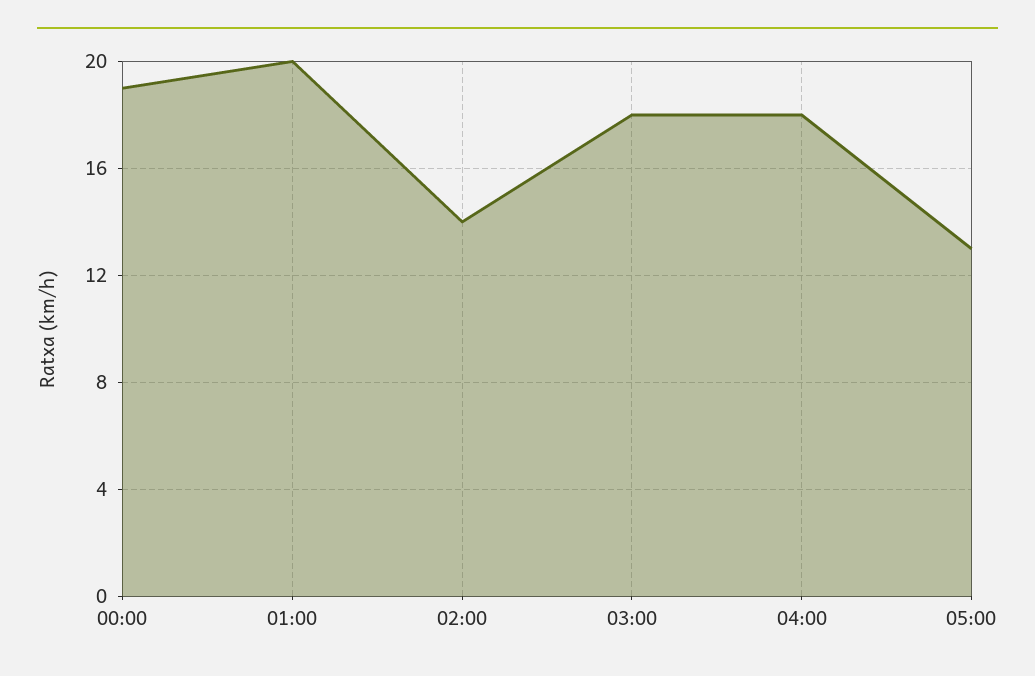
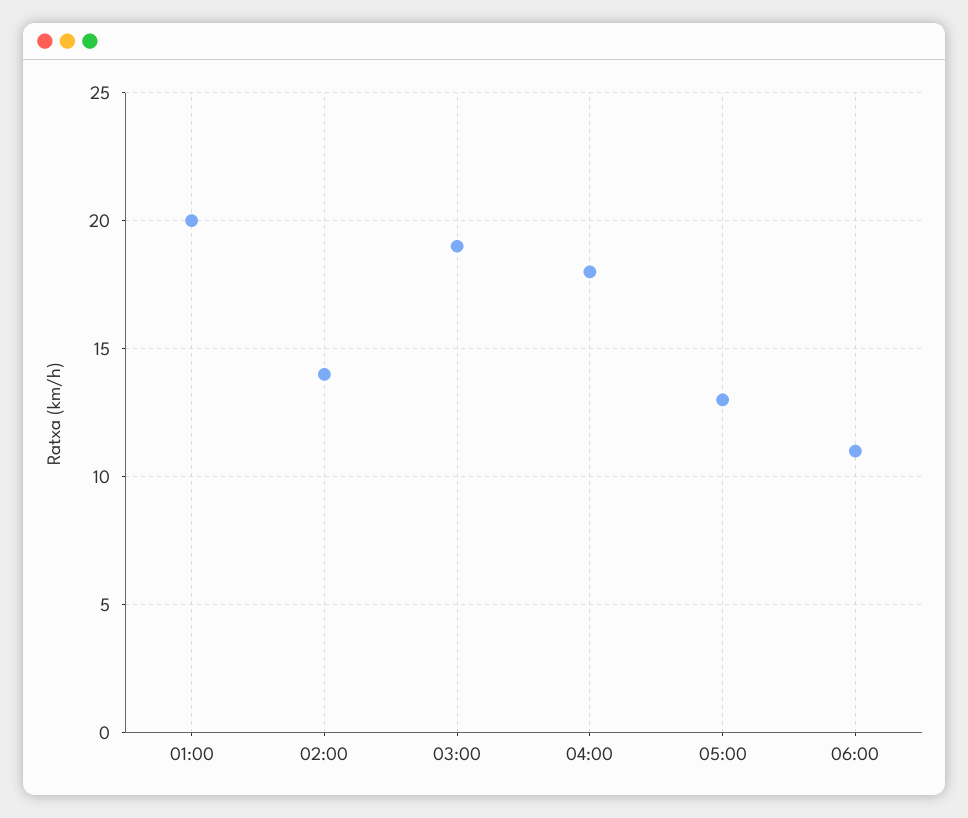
00:00: 19 -> none
03:00: 18 -> 19
06:00: none -> 11

